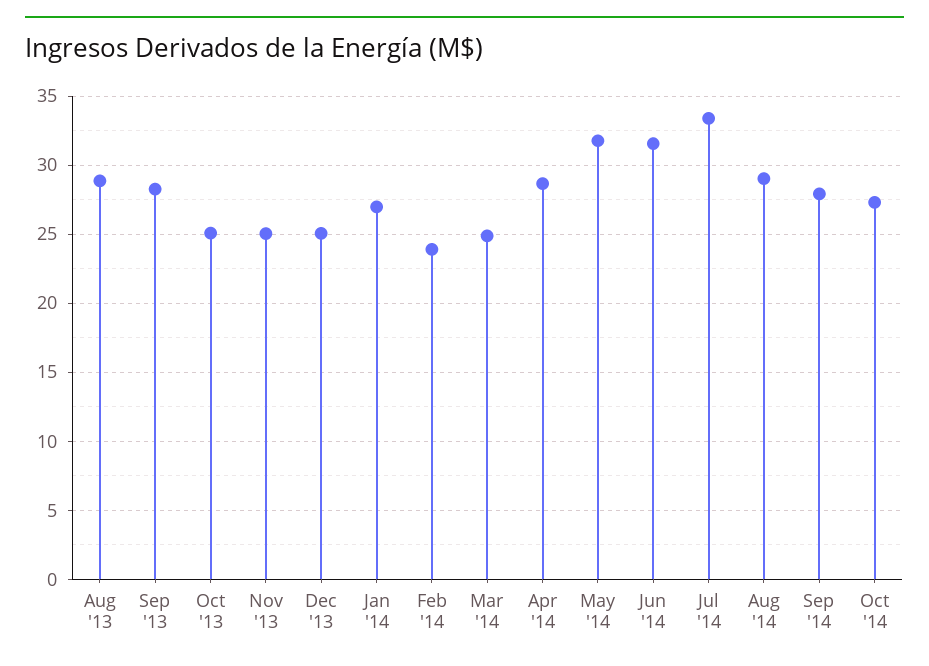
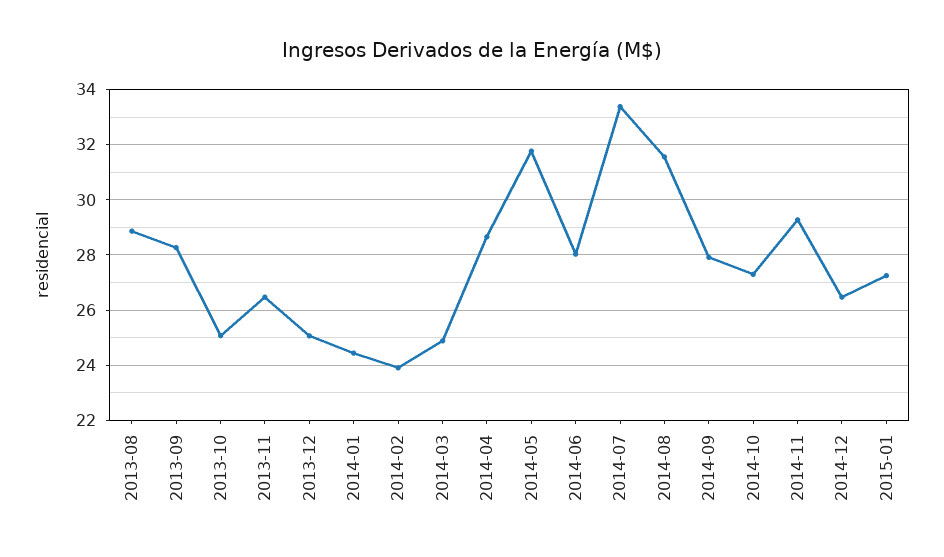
Nov '13: 25 -> 26.5
Jan '14: 27 -> 24.5
Jun '14: 31.5 -> 28
Aug '14: 29 -> 31.5
2014-11: none -> 29.25
2014-12: none -> 26.5
2015-01: none -> 27.25

